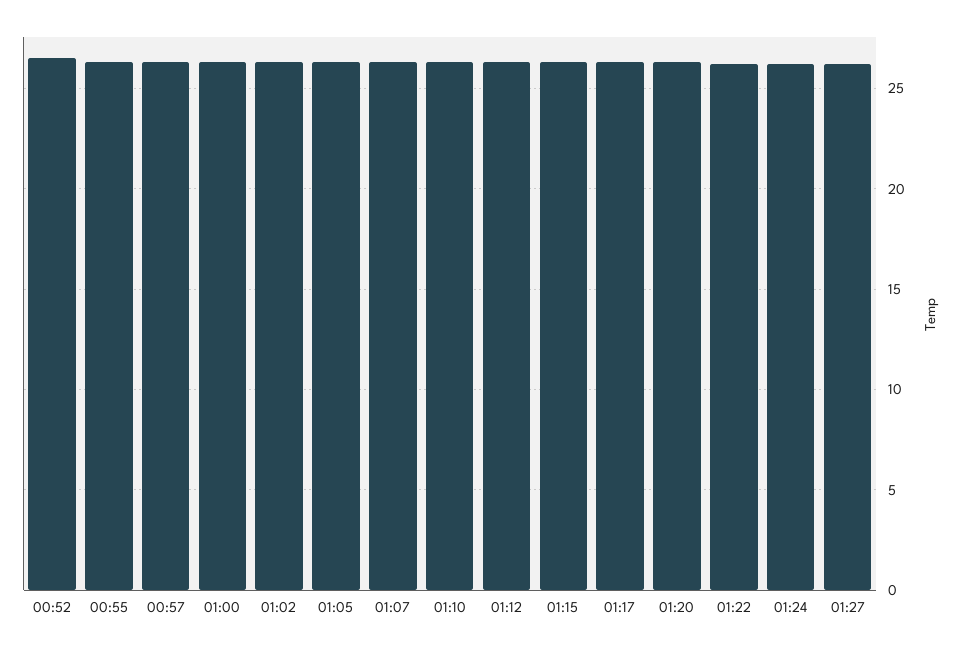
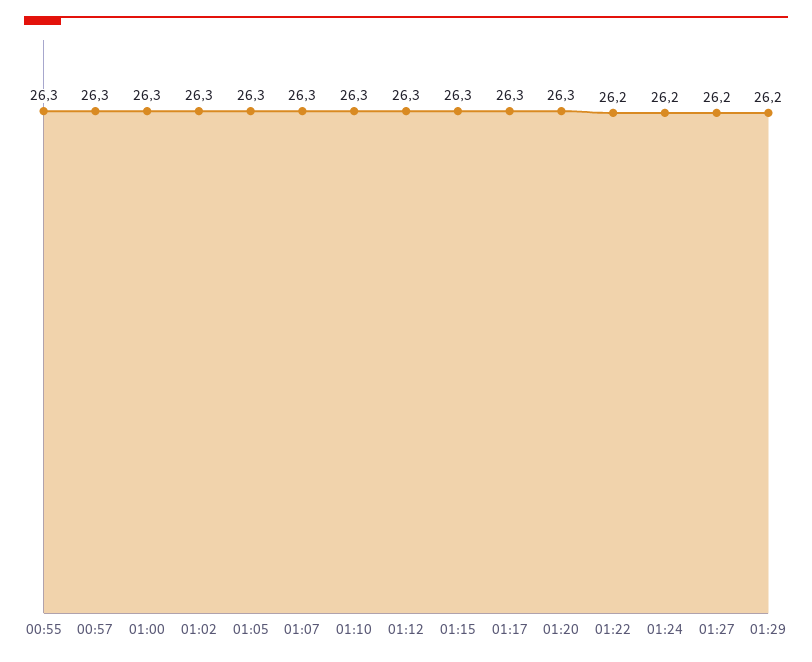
00:52: 26.5 -> none
01:29: none -> 26.2

